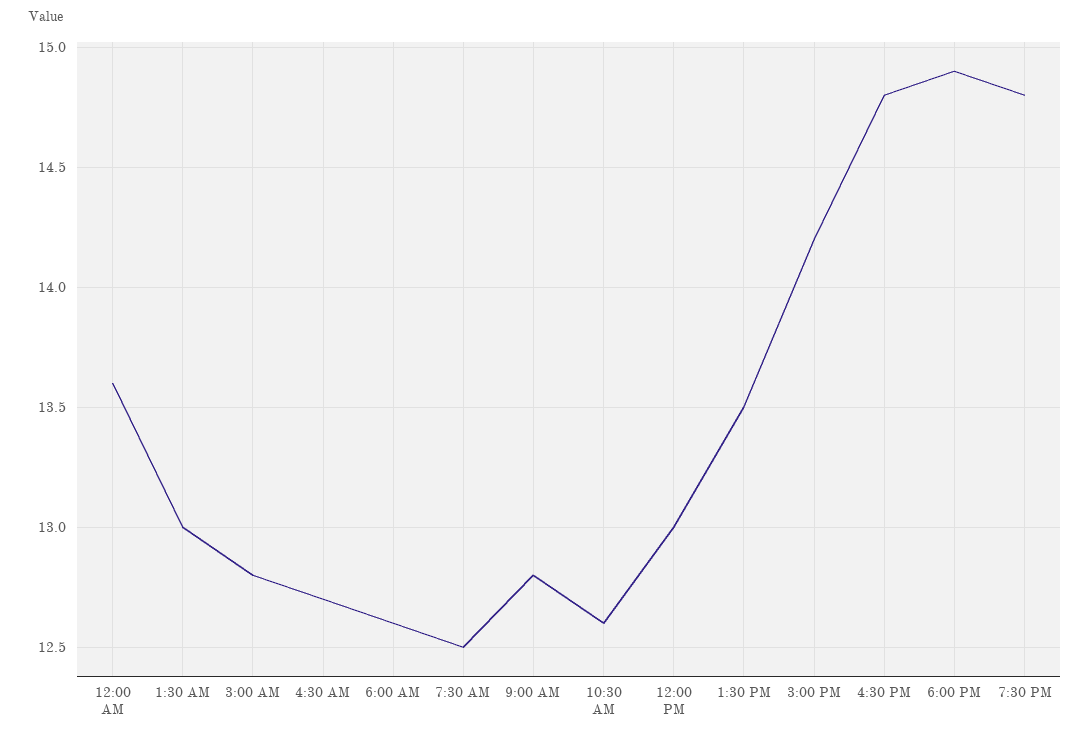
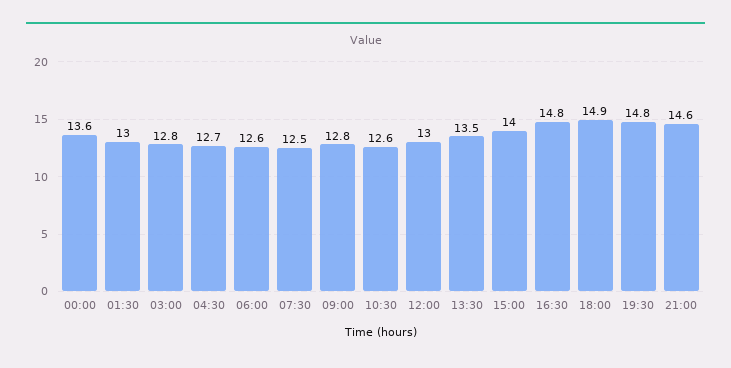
3:00 PM: 14.2 -> 14
21:00: none -> 14.6

